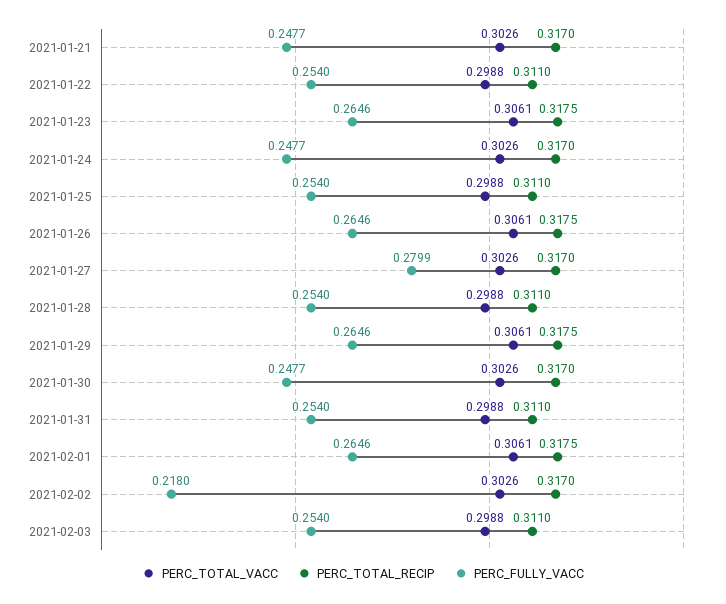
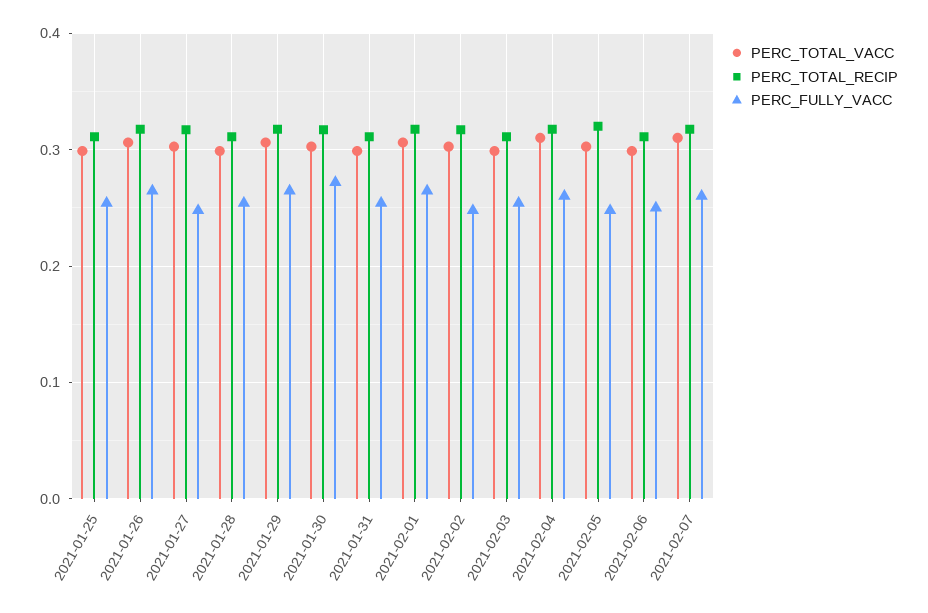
PERC_TOTAL_VACC, 2021-01-21: 0.3026 -> none
PERC_TOTAL_RECIP, 2021-01-21: 0.317 -> none
PERC_FULLY_VACC, 2021-01-21: 0.2477 -> none
PERC_TOTAL_VACC, 2021-01-22: 0.2988 -> none
PERC_TOTAL_RECIP, 2021-01-22: 0.311 -> none
PERC_FULLY_VACC, 2021-01-22: 0.254 -> none
PERC_TOTAL_VACC, 2021-01-23: 0.3061 -> none
PERC_TOTAL_RECIP, 2021-01-23: 0.3175 -> none
PERC_FULLY_VACC, 2021-01-23: 0.2646 -> none
PERC_TOTAL_VACC, 2021-01-24: 0.3026 -> none
PERC_TOTAL_RECIP, 2021-01-24: 0.317 -> none
PERC_FULLY_VACC, 2021-01-24: 0.2477 -> none
PERC_FULLY_VACC, 2021-01-27: 0.2799 -> 0.25
PERC_FULLY_VACC, 2021-01-30: 0.2477 -> 0.27
PERC_FULLY_VACC, 2021-02-02: 0.218 -> 0.25
PERC_TOTAL_VACC, 2021-02-04: none -> 0.31
PERC_TOTAL_RECIP, 2021-02-04: none -> 0.32
PERC_FULLY_VACC, 2021-02-04: none -> 0.26
PERC_TOTAL_VACC, 2021-02-05: none -> 0.3
PERC_TOTAL_RECIP, 2021-02-05: none -> 0.32
PERC_FULLY_VACC, 2021-02-05: none -> 0.25
PERC_TOTAL_VACC, 2021-02-06: none -> 0.3
PERC_TOTAL_RECIP, 2021-02-06: none -> 0.31
PERC_FULLY_VACC, 2021-02-06: none -> 0.25
PERC_TOTAL_VACC, 2021-02-07: none -> 0.31
PERC_TOTAL_RECIP, 2021-02-07: none -> 0.32
PERC_FULLY_VACC, 2021-02-07: none -> 0.26

